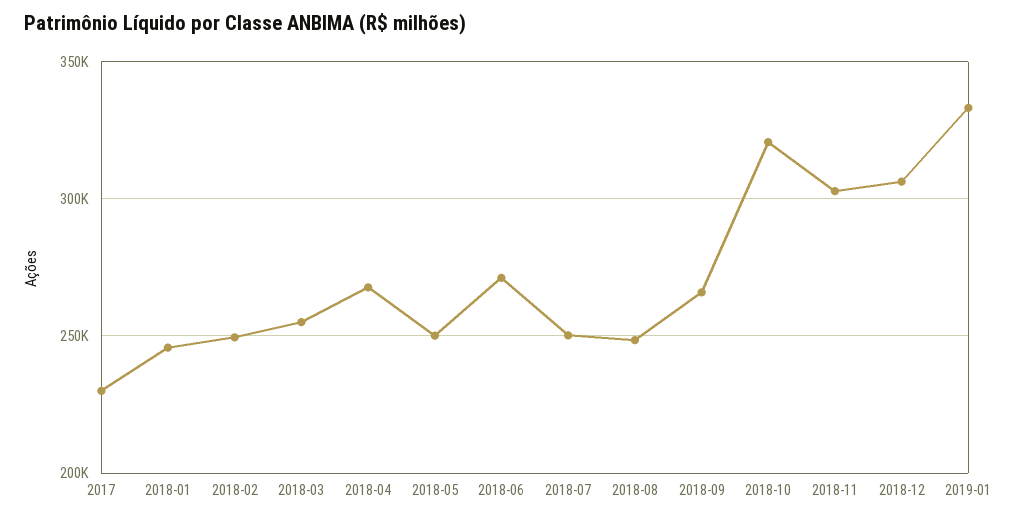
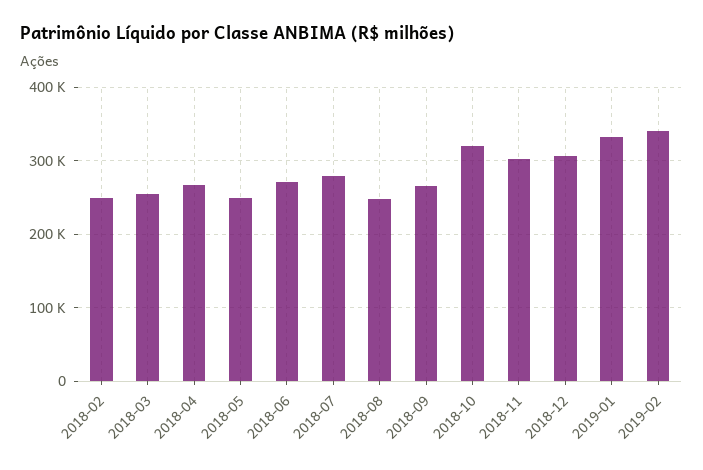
2017: 230000 -> none
2018-01: 245000 -> none
2018-07: 250000 -> 280000
2019-02: none -> 340000

